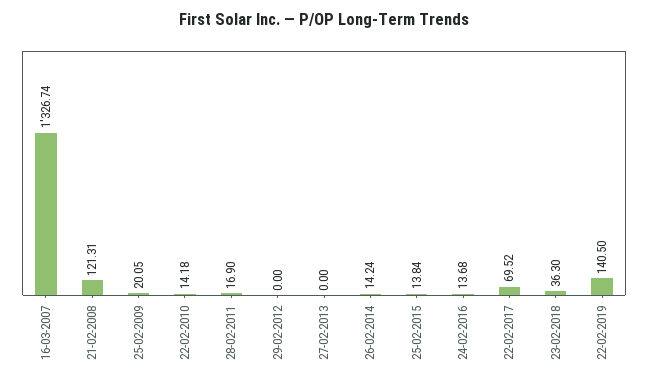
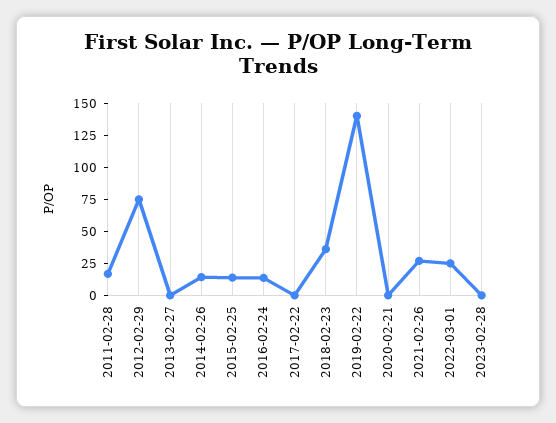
16-03-2007: 1326.74 -> none
21-02-2008: 121.31 -> none
25-02-2009: 20.05 -> none
22-02-2010: 14.18 -> none
29-02-2012: 0 -> 75
22-02-2017: 69.52 -> 0
2020-02-21: none -> 0
2021-02-26: none -> 25
2022-03-01: none -> 25
2023-02-28: none -> 0

